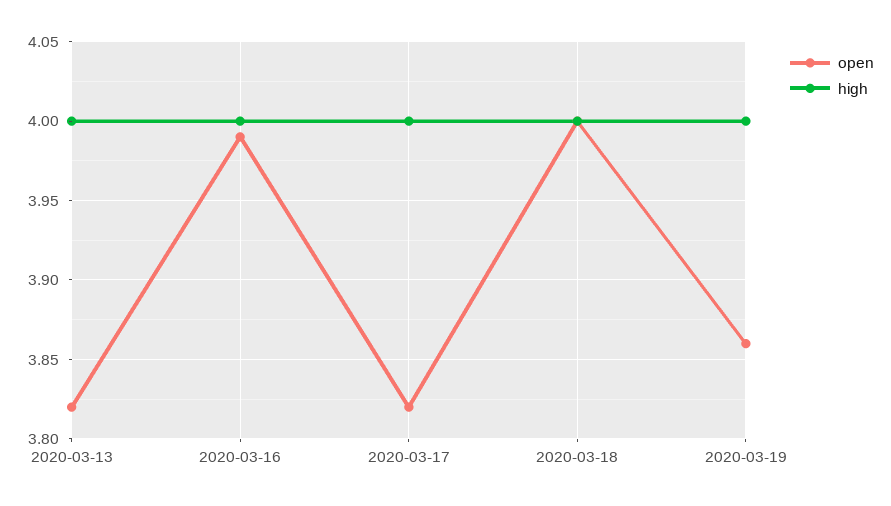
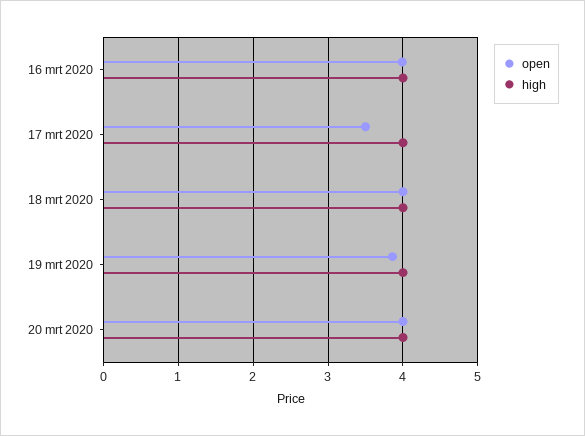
open, 2020-03-13: 3.82 -> none
high, 2020-03-13: 4 -> none
open, 2020-03-17: 3.82 -> 3.5
open, 20 mrt 2020: none -> 4
high, 20 mrt 2020: none -> 4

